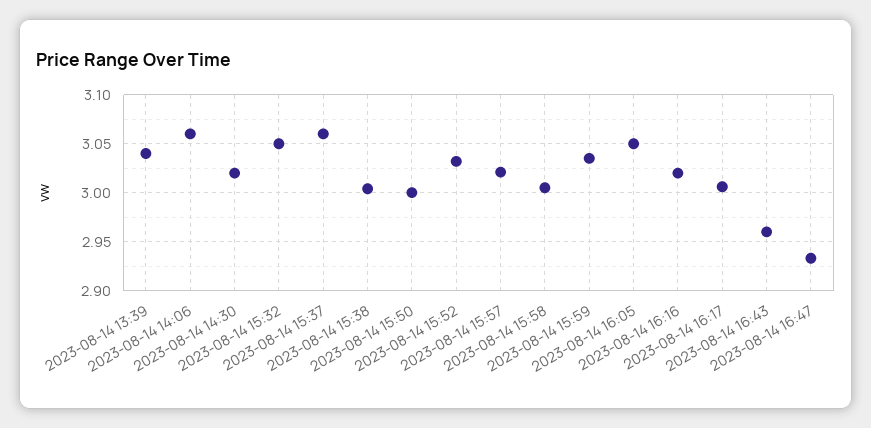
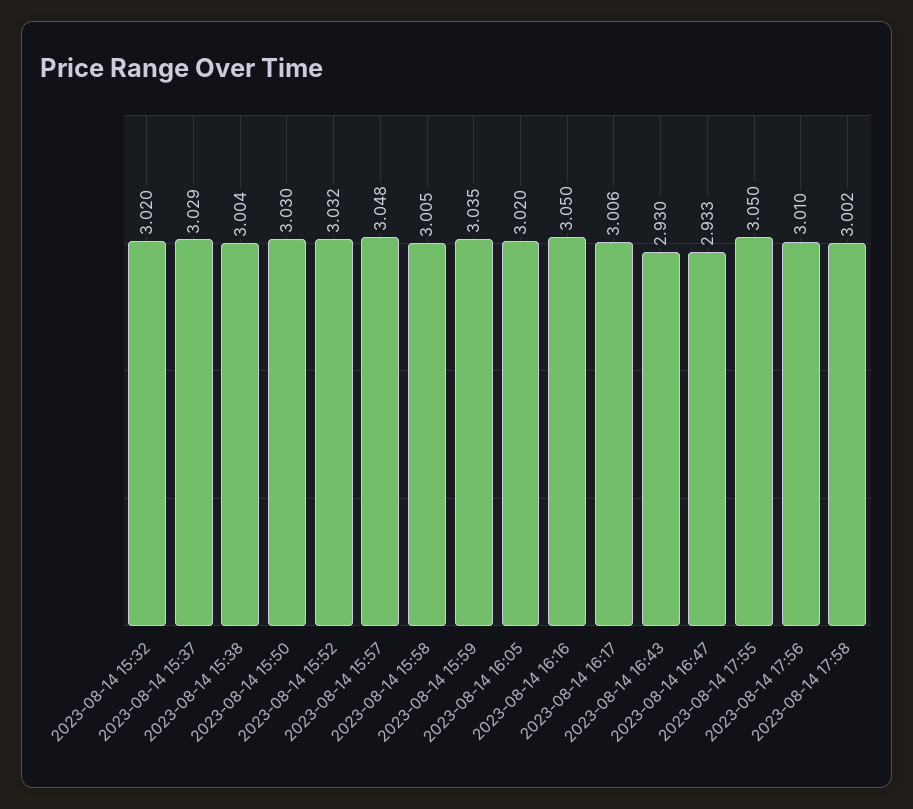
2023-08-14 13:39: 3.04 -> none
2023-08-14 14:06: 3.06 -> none
2023-08-14 14:30: 3.02 -> none
2023-08-14 15:32: 3.05 -> 3.02
2023-08-14 15:37: 3.06 -> 3.029
2023-08-14 15:50: 3 -> 3.03
2023-08-14 15:57: 3.02 -> 3.048
2023-08-14 16:05: 3.05 -> 3.02
2023-08-14 16:16: 3.02 -> 3.05
2023-08-14 16:43: 2.96 -> 2.93
2023-08-14 17:55: none -> 3.05
2023-08-14 17:56: none -> 3.01
2023-08-14 17:58: none -> 3.002

